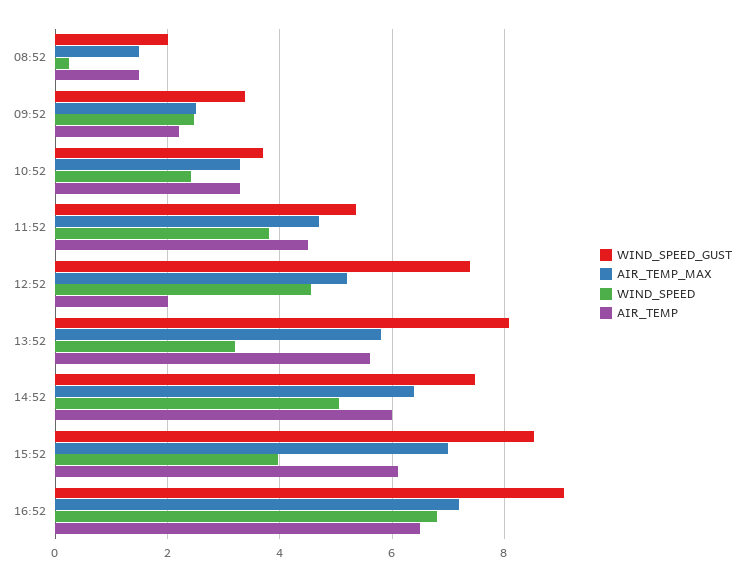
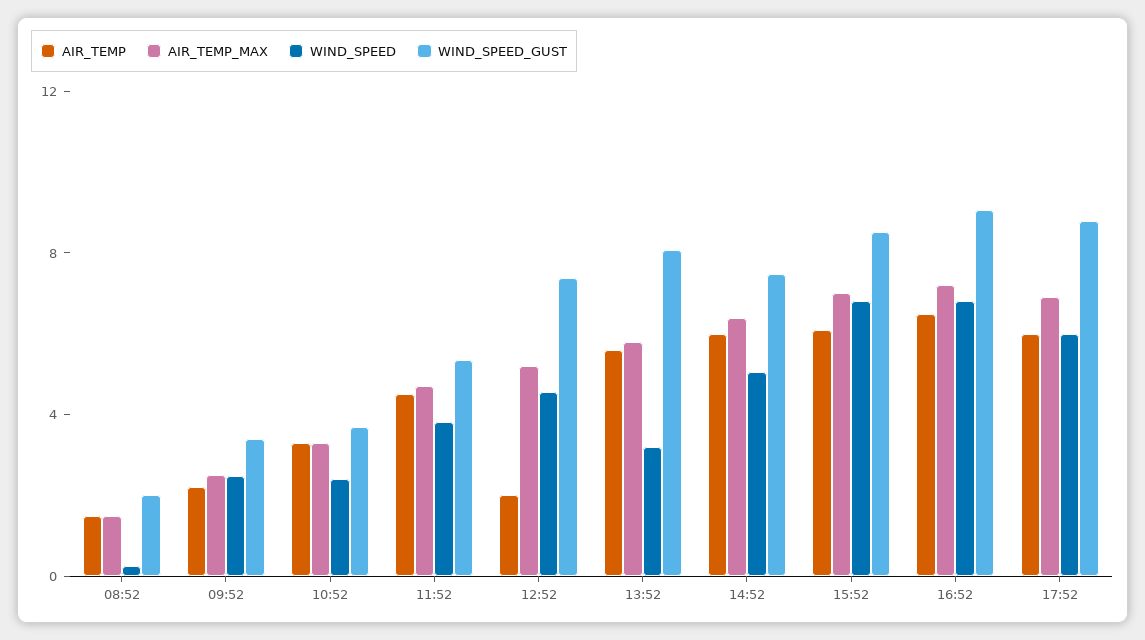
WIND_SPEED, 15:52: 4 -> 7
AIR_TEMP, 17:52: none -> 6
AIR_TEMP_MAX, 17:52: none -> 7
WIND_SPEED, 17:52: none -> 6
WIND_SPEED_GUST, 17:52: none -> 9

